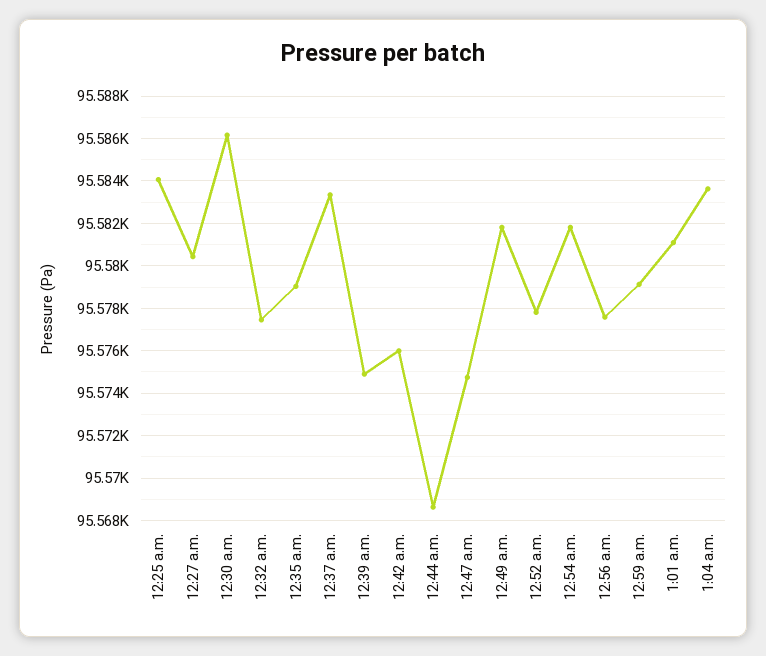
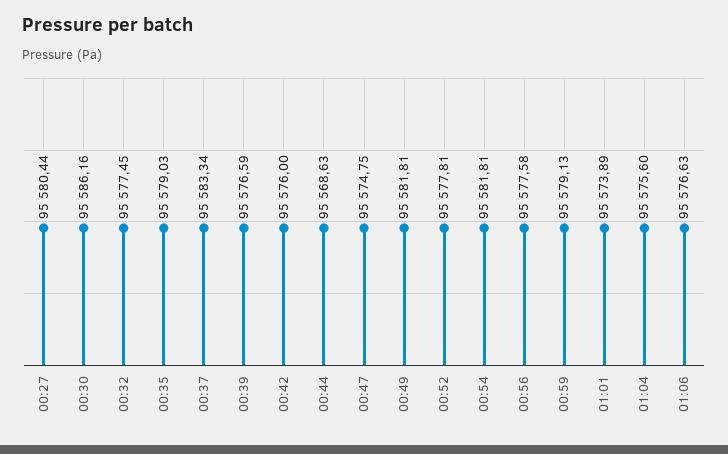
12:25 a.m.: 95584 -> none
12:39 a.m.: 95575 -> 95576.59
1:01 a.m.: 95581 -> 95573.89
1:04 a.m.: 95583.5 -> 95575.6
01:06: none -> 95576.63

